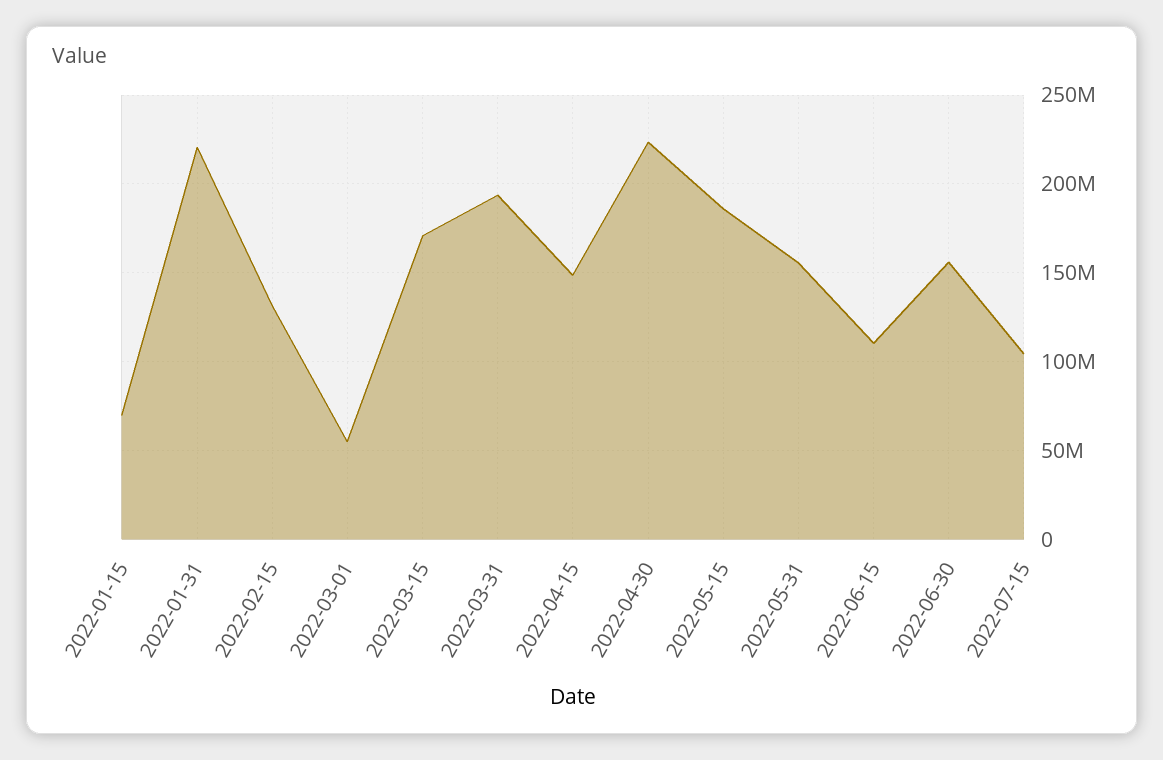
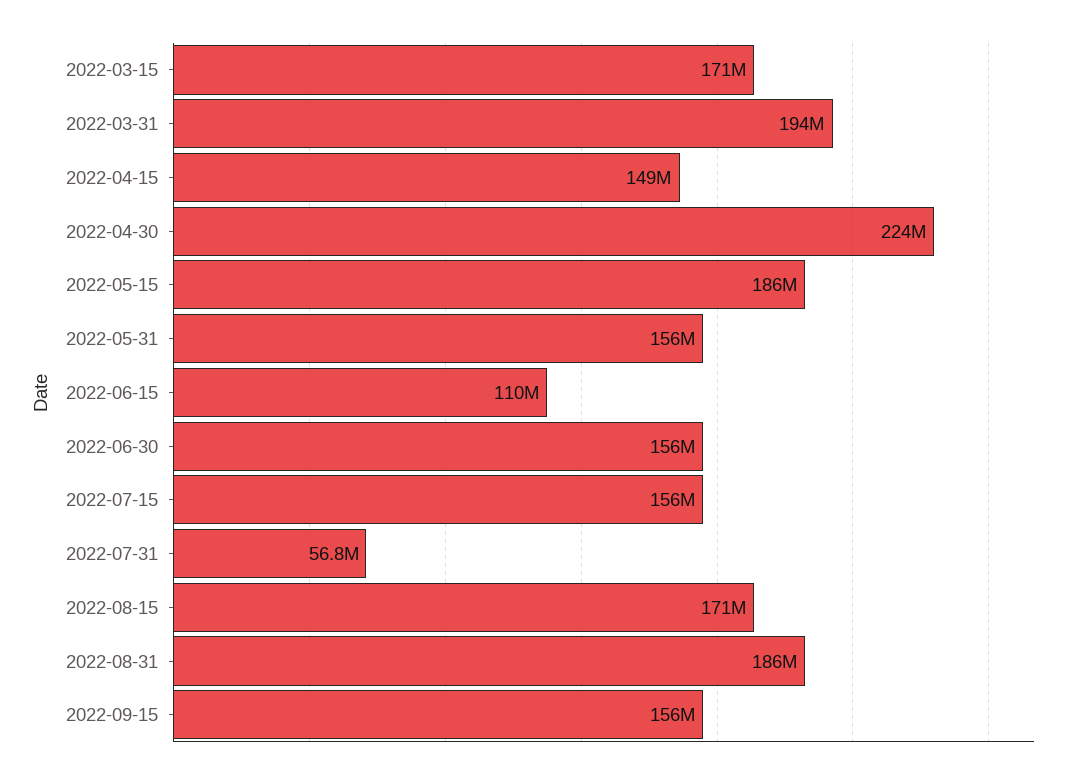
2022-01-15: 70000000 -> none
2022-01-31: 220000000 -> none
2022-02-15: 130000000 -> none
2022-03-01: 55000000 -> none
2022-07-15: 105000000 -> 156000000
2022-07-31: none -> 56800000
2022-08-15: none -> 171000000
2022-08-31: none -> 186000000
2022-09-15: none -> 156000000

